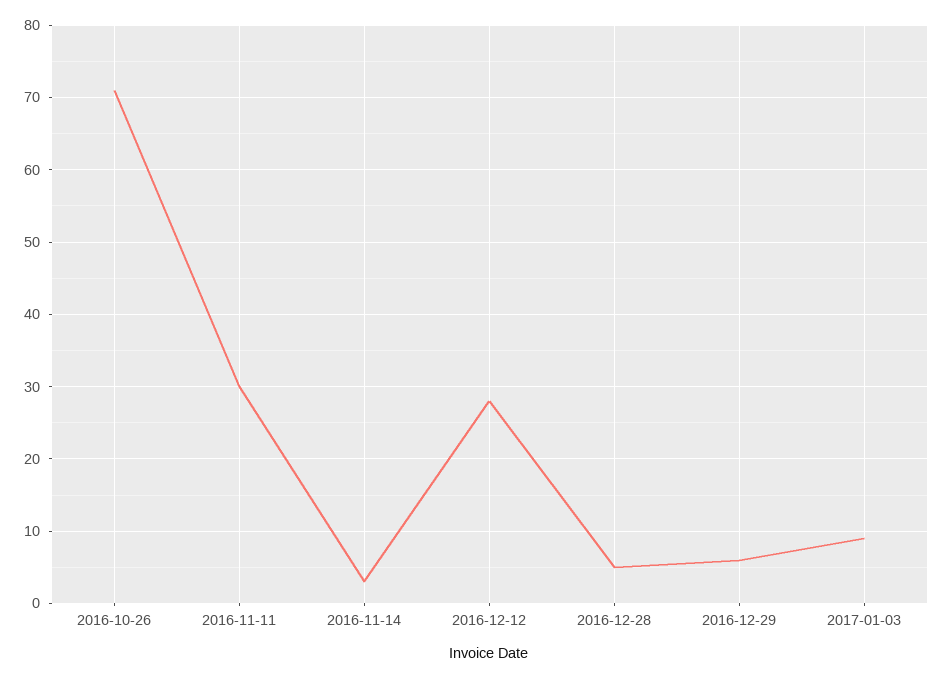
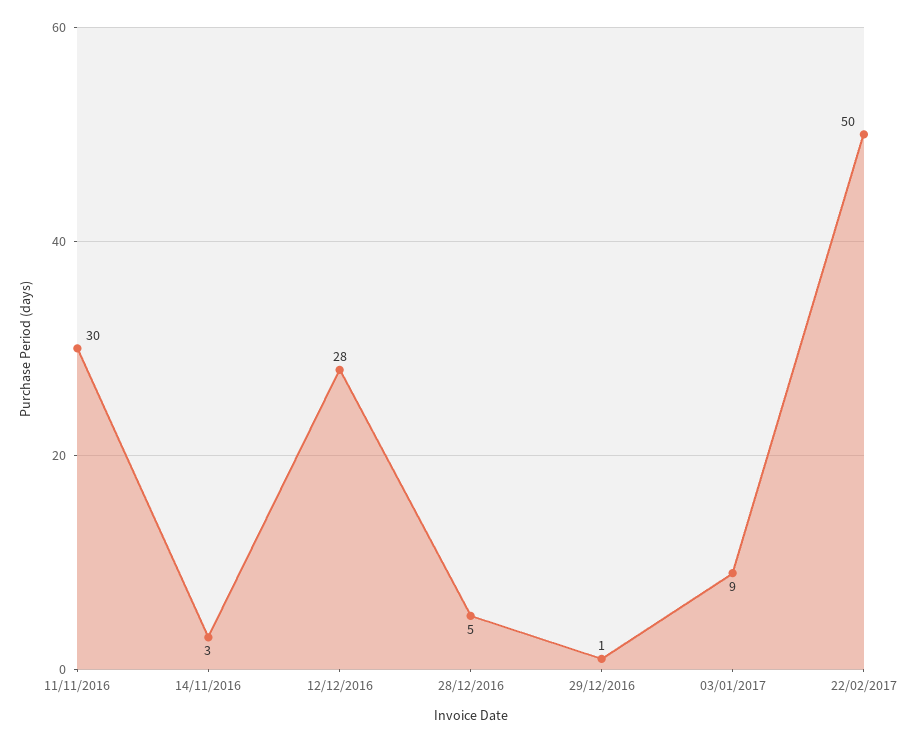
2016-10-26: 71 -> none
2016-12-29: 6 -> 1
22/02/2017: none -> 50

